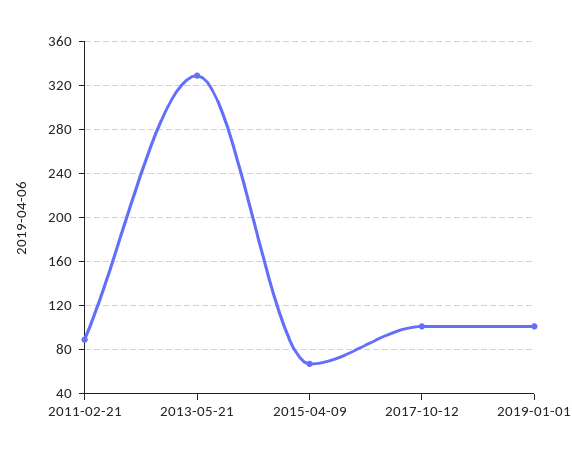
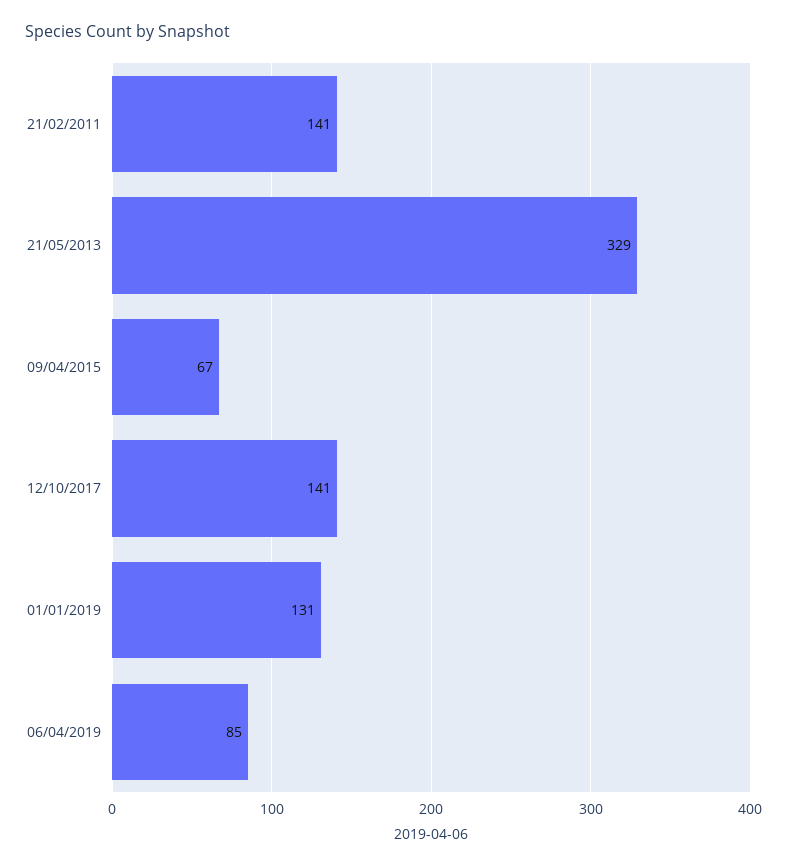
2011-02-21: 90 -> 141
2017-10-12: 100 -> 141
2019-01-01: 100 -> 131
06/04/2019: none -> 85

